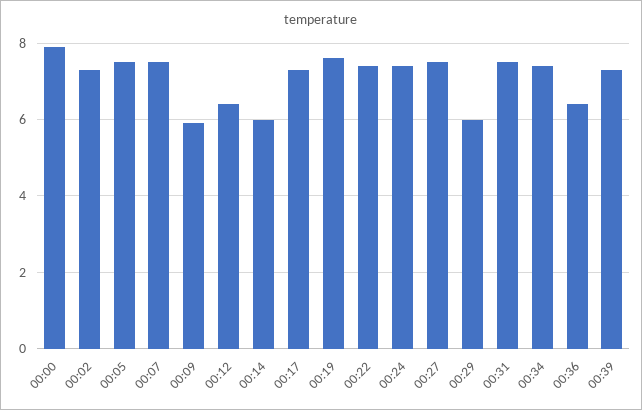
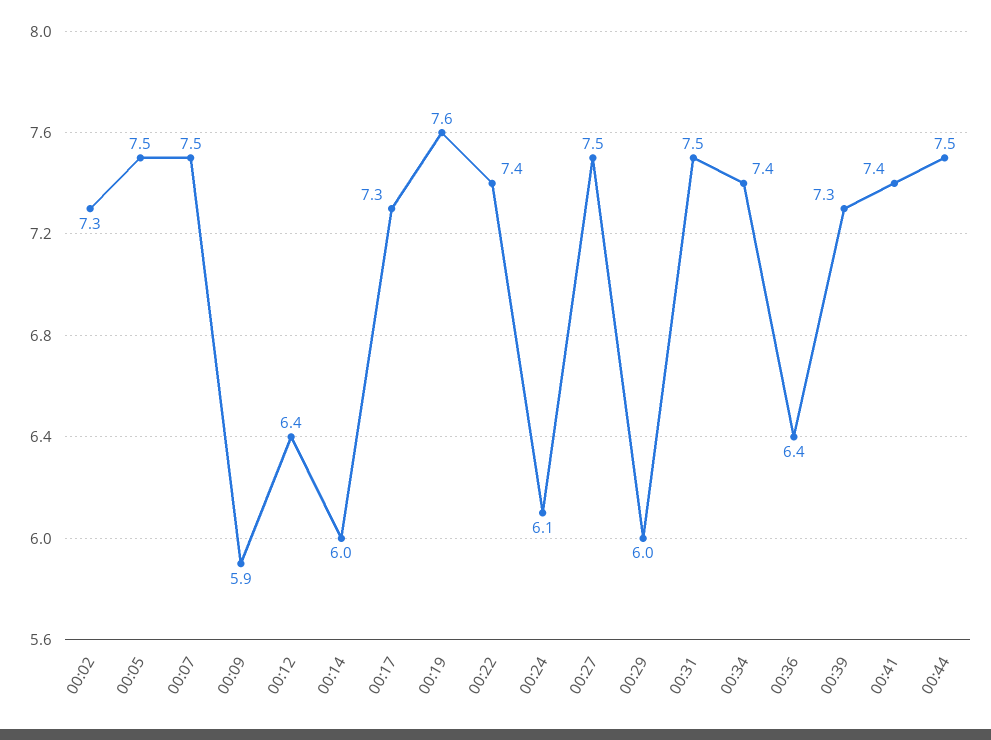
00:00: 8 -> none
00:24: 7.5 -> 6.1
00:41: none -> 7.4
00:44: none -> 7.5

